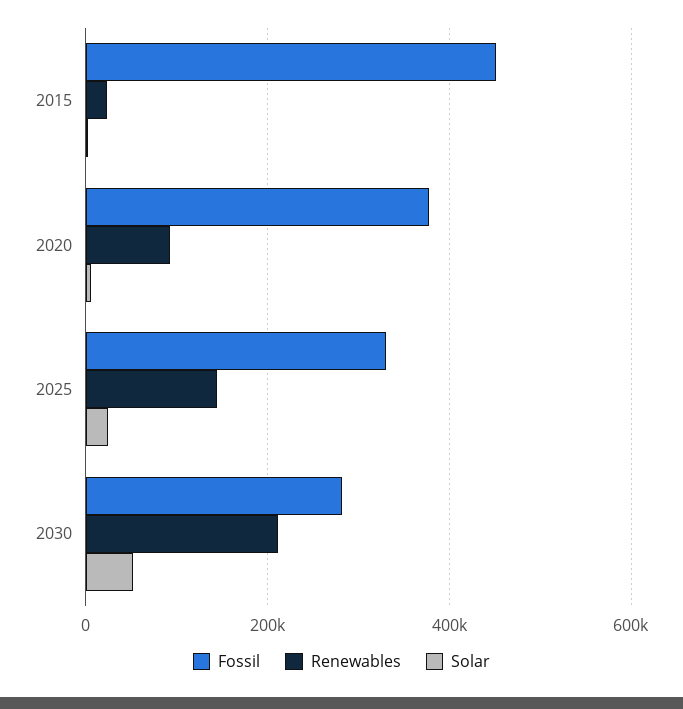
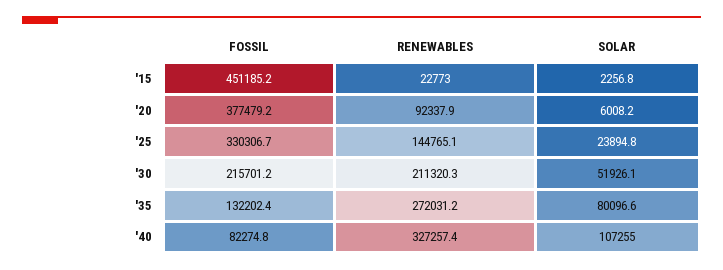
Fossil, 2030: 280000 -> 215701.2
Fossil, '35: none -> 132202.4
Renewables, '35: none -> 272031.2
Solar, '35: none -> 80096.6
Fossil, '40: none -> 82274.8
Renewables, '40: none -> 327257.4
Solar, '40: none -> 107255

